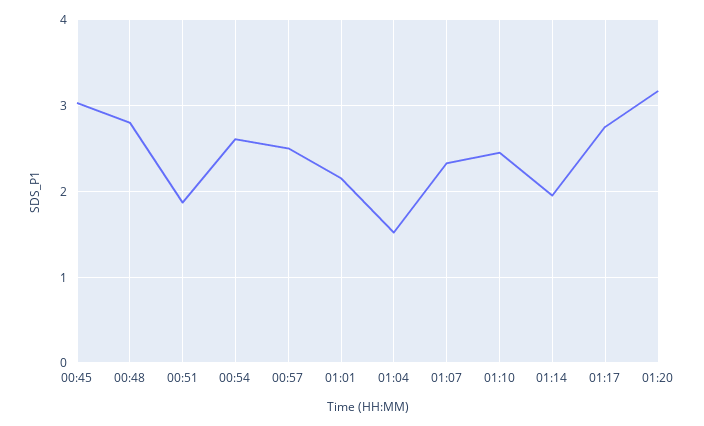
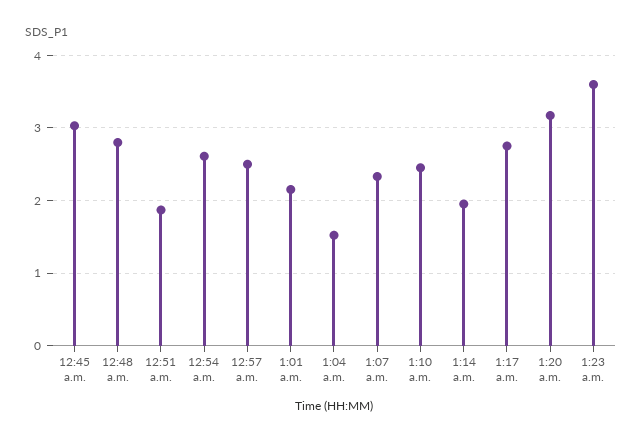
1:23 a.m.: none -> 3.6

